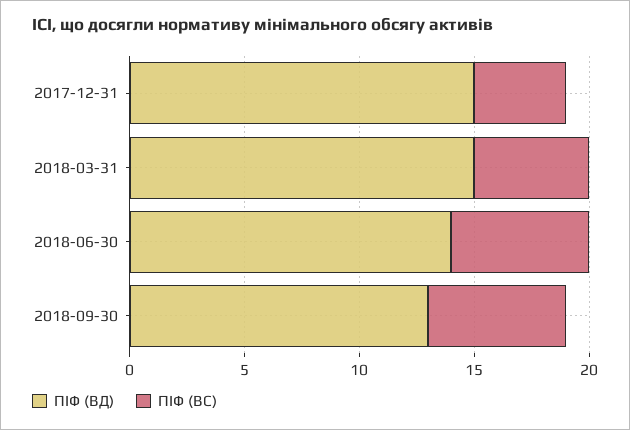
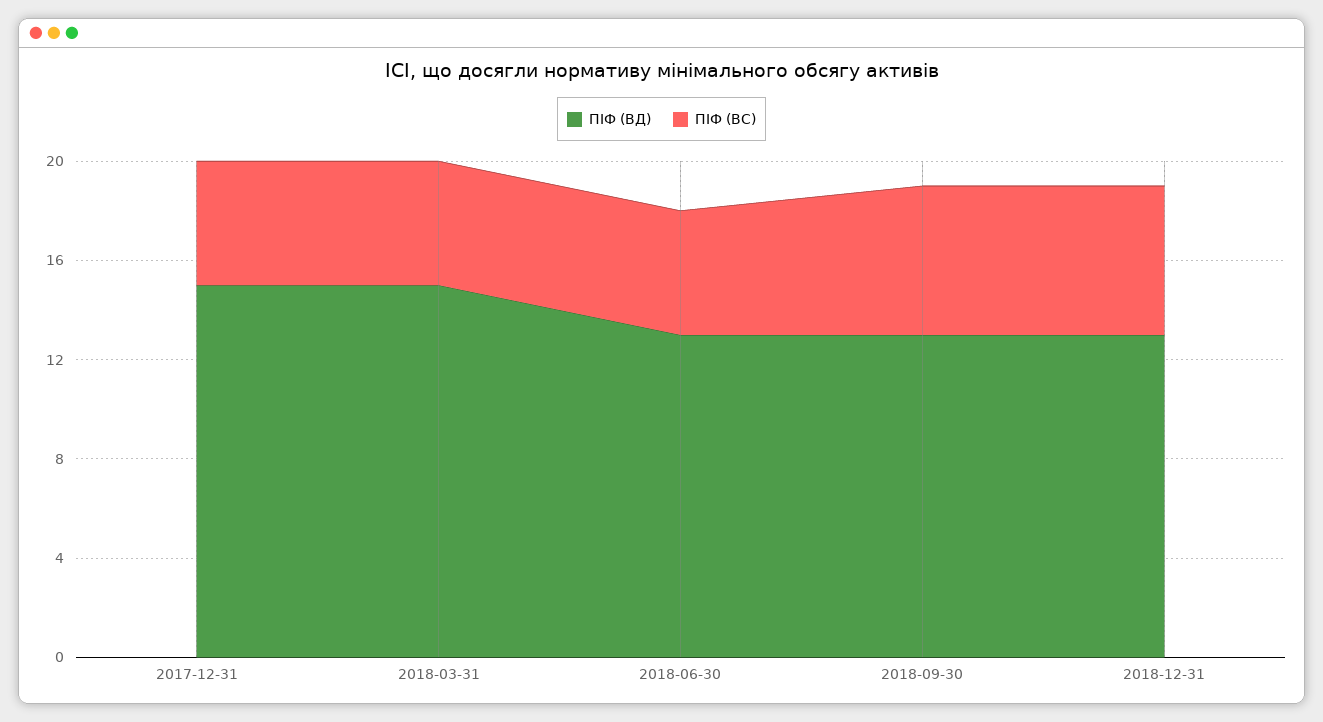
ПІФ (ВС), 2017-12-31: 4 -> 5
ПІФ (ВД), 2018-06-30: 14 -> 13
ПІФ (ВС), 2018-06-30: 6 -> 5
ПІФ (ВД), 2018-12-31: none -> 13
ПІФ (ВС), 2018-12-31: none -> 6

